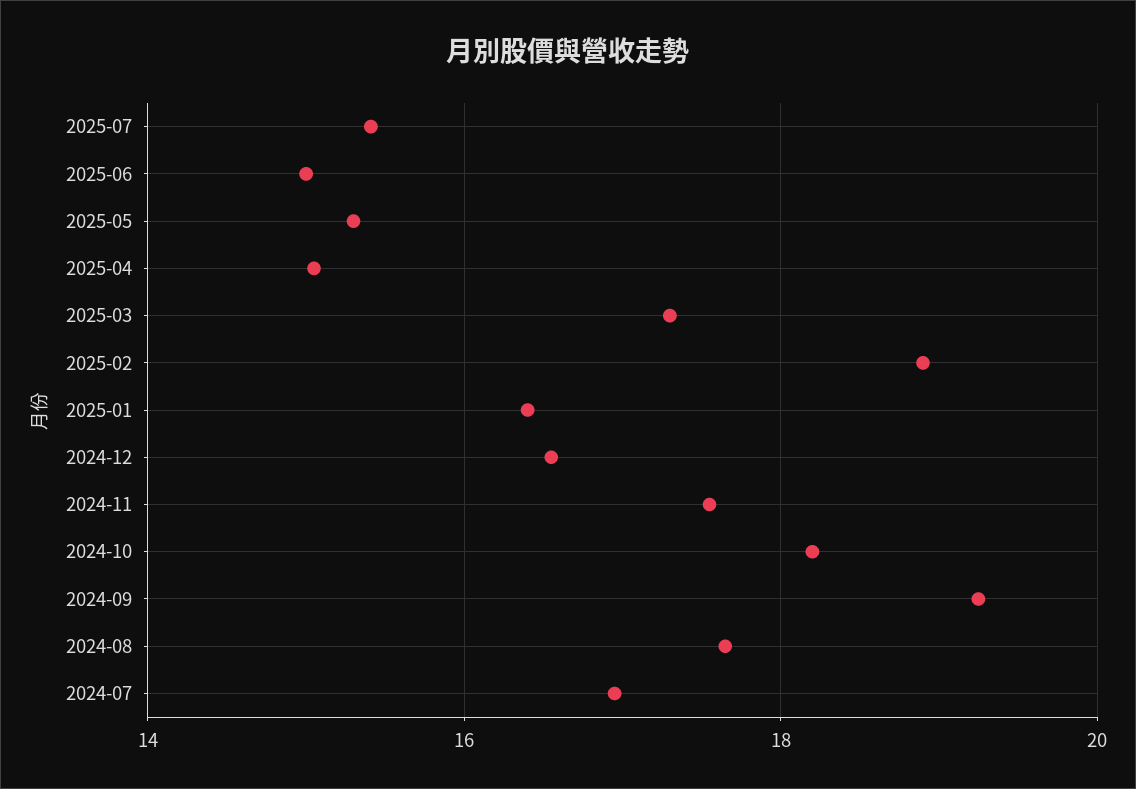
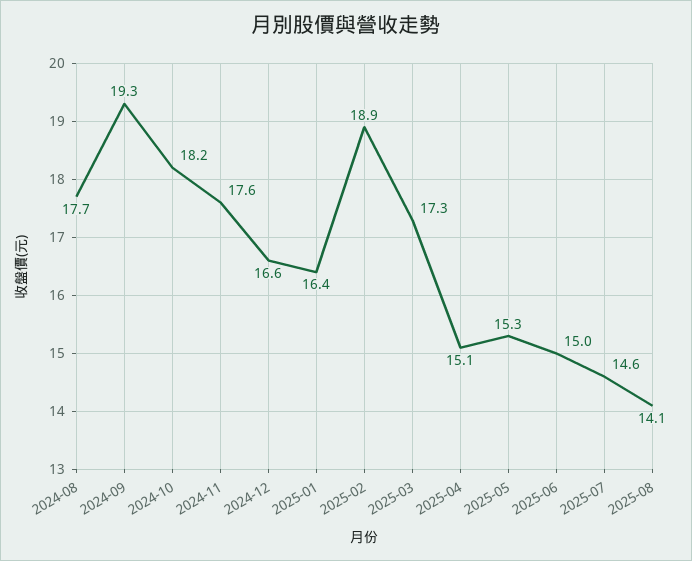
2025-07: 15.4 -> 14.6
2024-07: 17 -> none
2025-08: none -> 14.1

